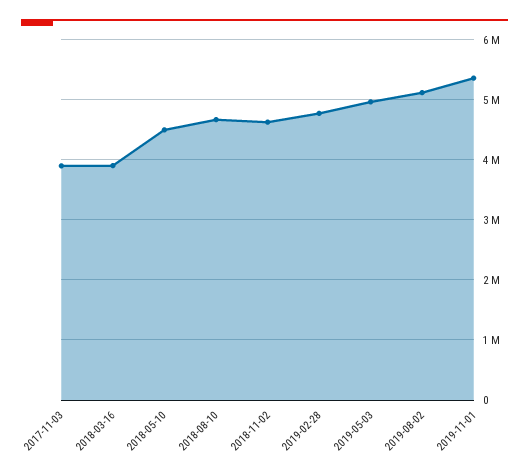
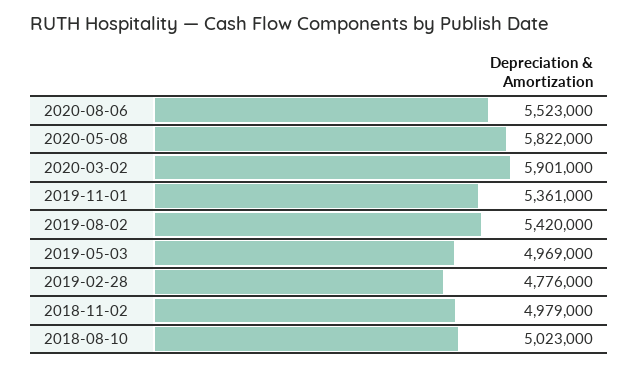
2017-11-03: 3900000 -> none
2018-03-16: 3900000 -> none
2018-05-10: 4500000 -> none
2018-08-10: 4700000 -> 5023000
2018-11-02: 4600000 -> 4979000
2019-08-02: 5100000 -> 5420000
2020-08-06: none -> 5523000
2020-05-08: none -> 5822000
2020-03-02: none -> 5901000

